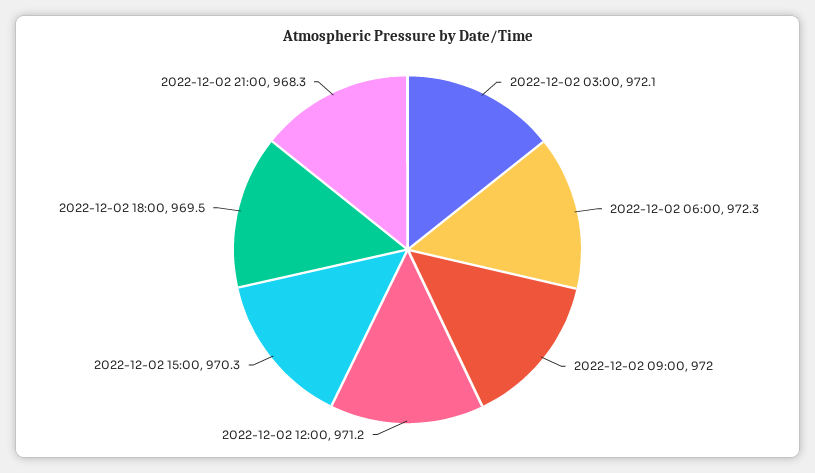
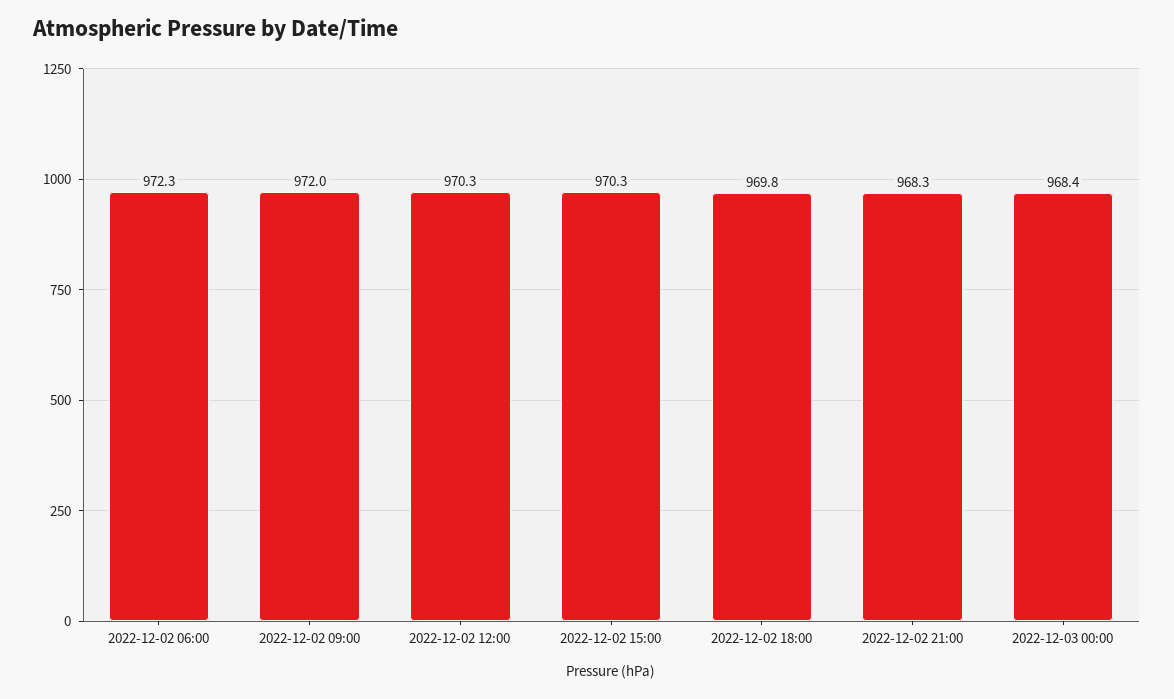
2022-12-02 03:00: 972.1 -> none
2022-12-02 12:00: 971.2 -> 970.3
2022-12-02 18:00: 969.5 -> 969.8
2022-12-03 00:00: none -> 968.4

